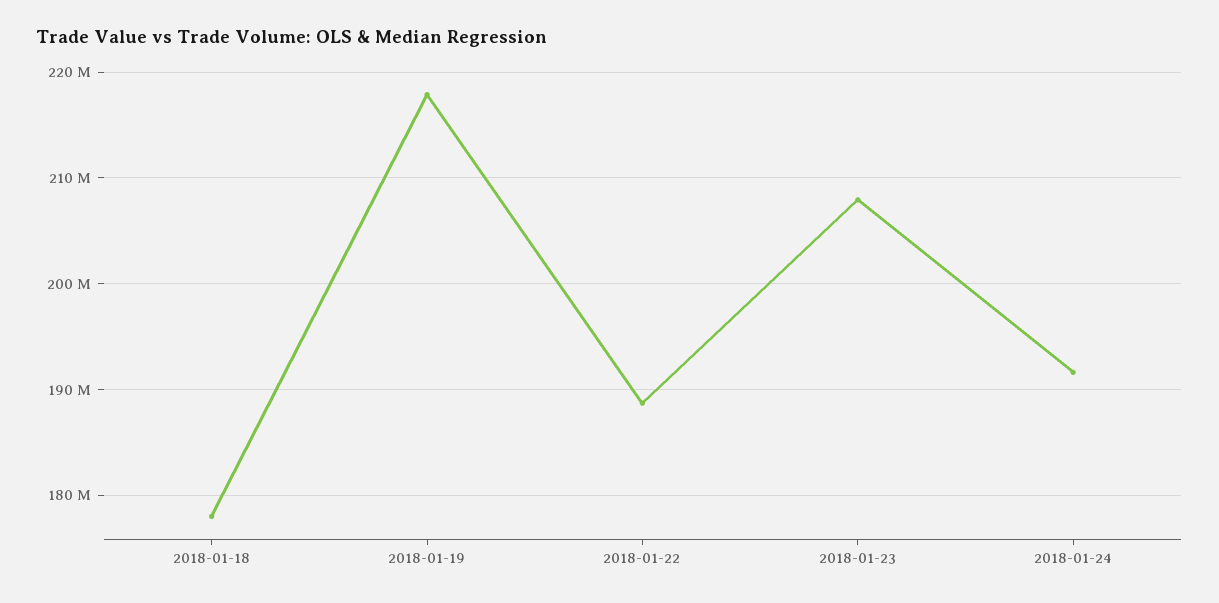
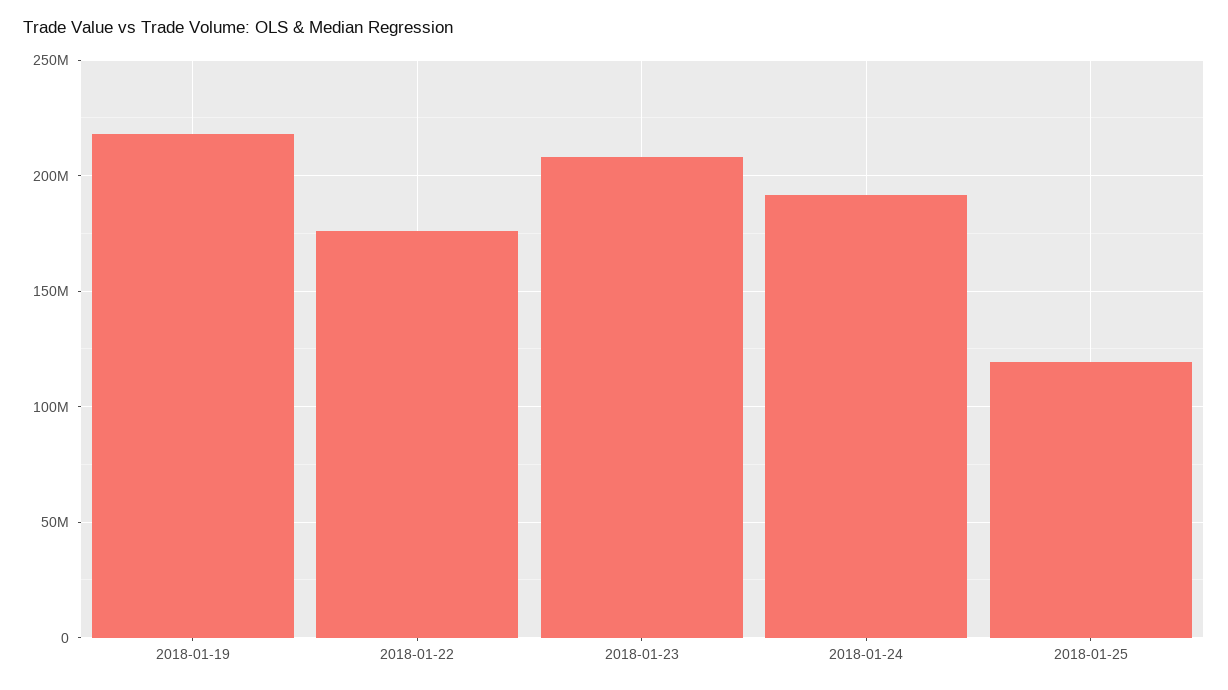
2018-01-18: 178000000 -> none
2018-01-22: 189000000 -> 175000000
2018-01-25: none -> 120000000

